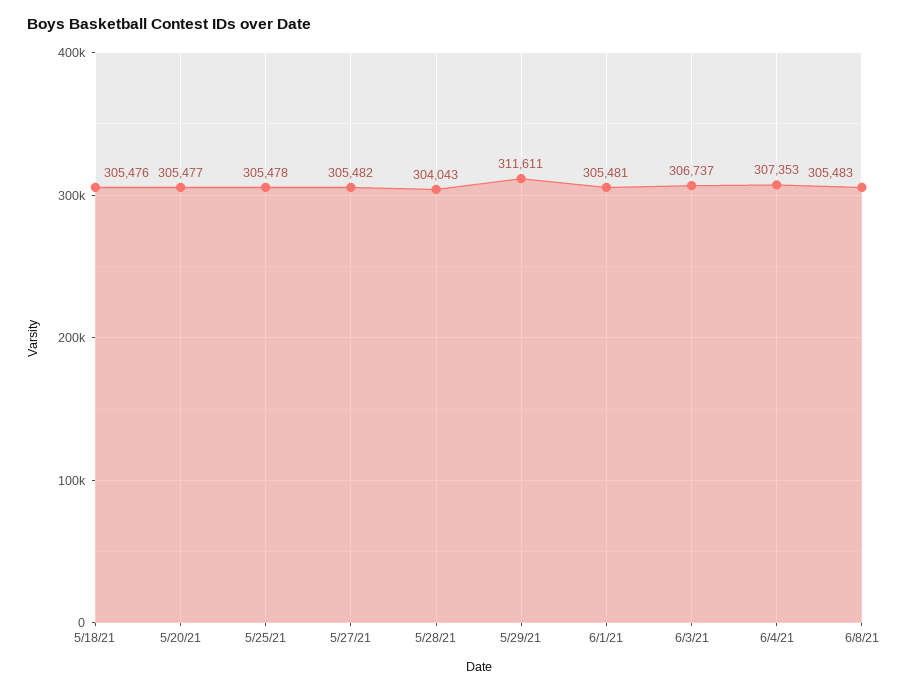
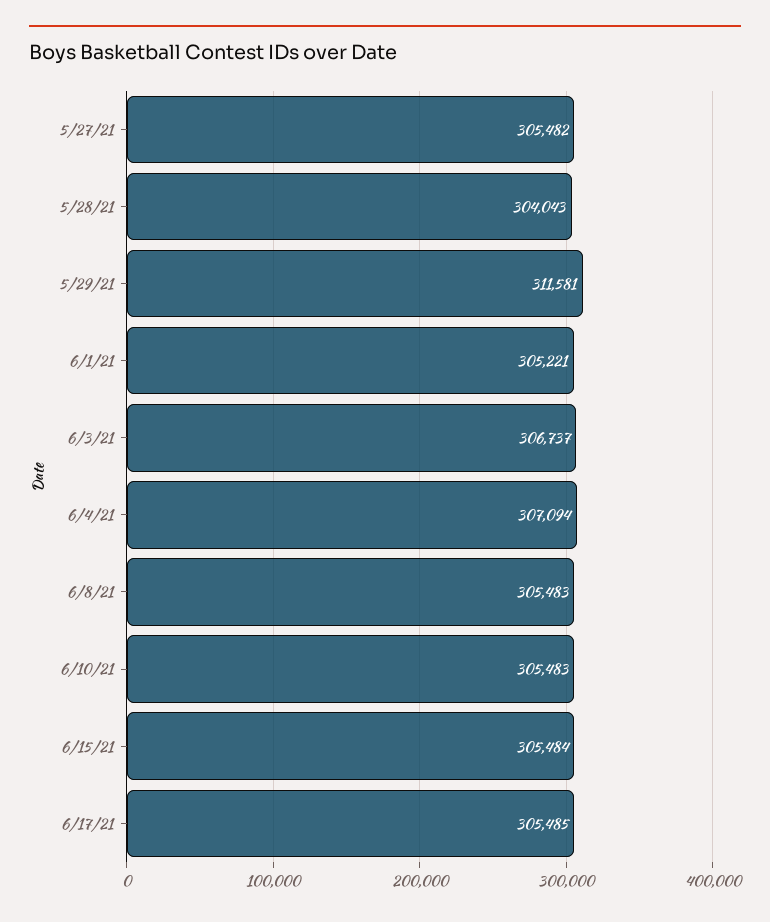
5/18/21: 305476 -> none
5/20/21: 305477 -> none
5/25/21: 305478 -> none
5/29/21: 311611 -> 311581
6/1/21: 305481 -> 305221
6/4/21: 307353 -> 307094
6/10/21: none -> 305483
6/15/21: none -> 305484
6/17/21: none -> 305485

